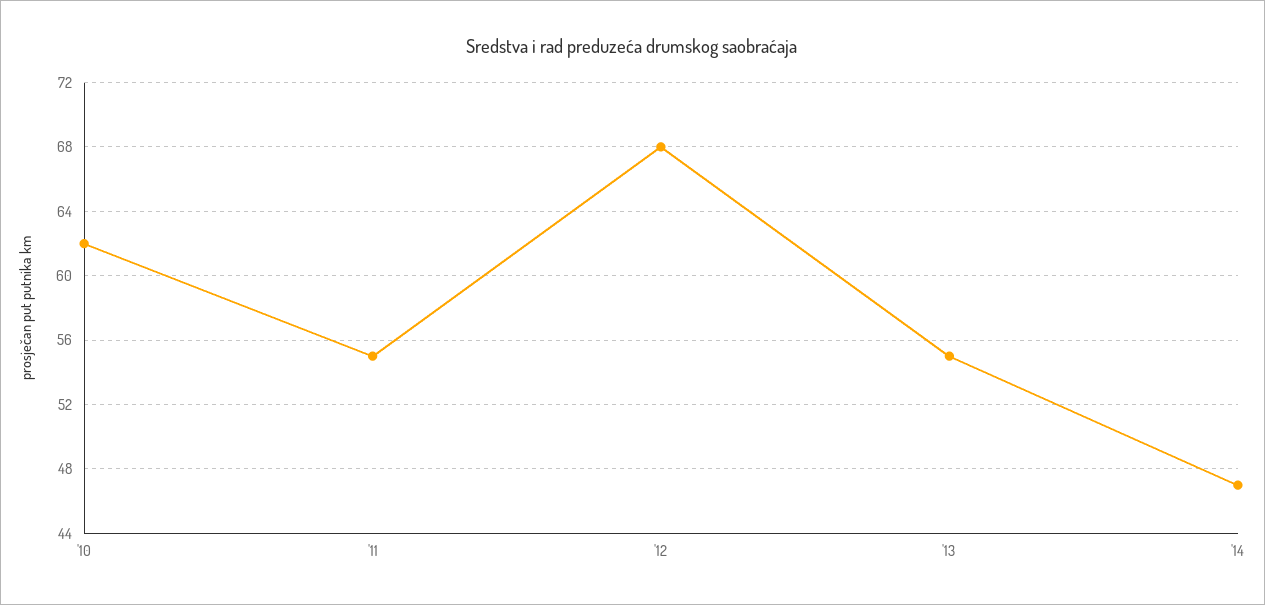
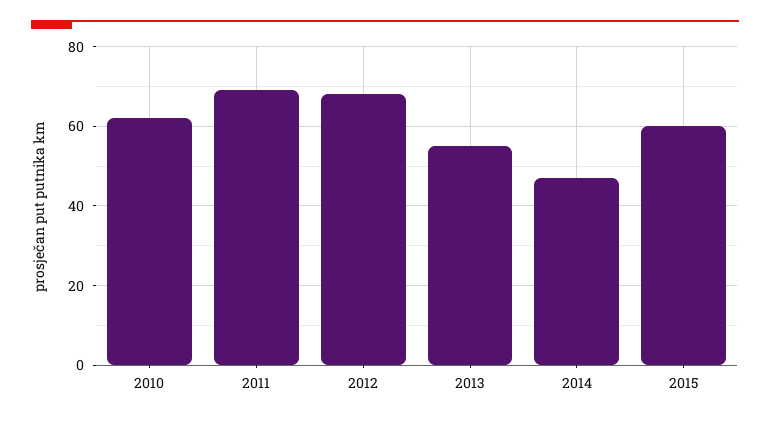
'11: 55 -> 70
2015: none -> 60

